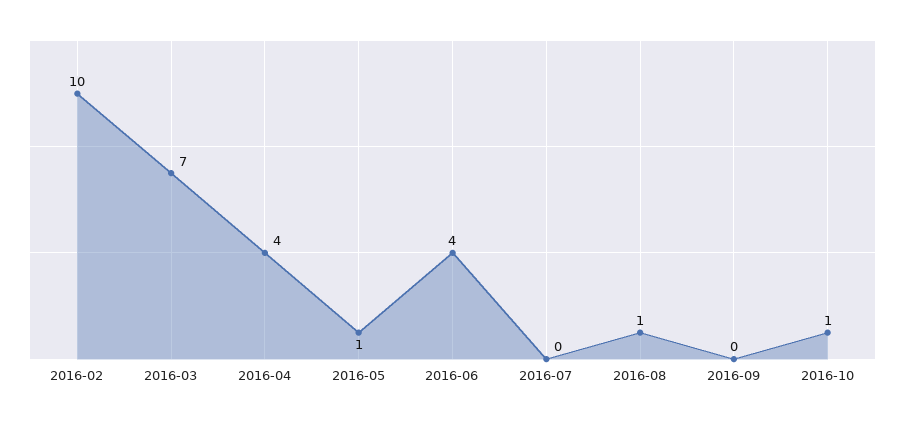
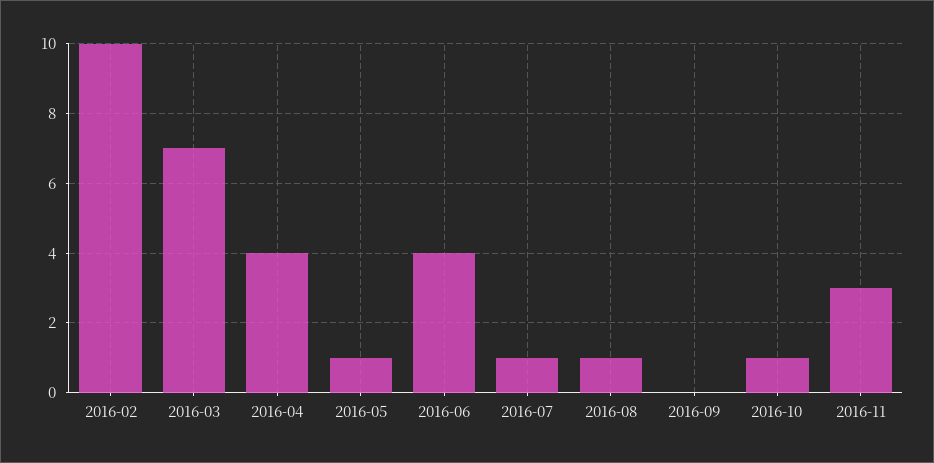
2016-07: 0 -> 1
2016-11: none -> 3

